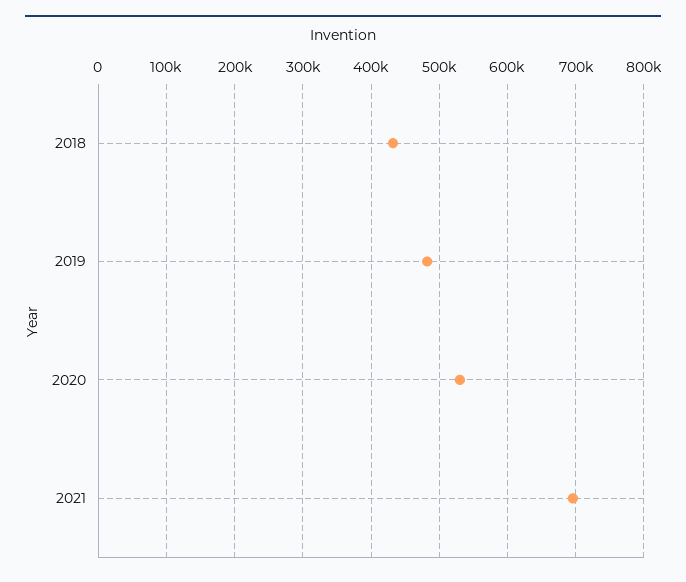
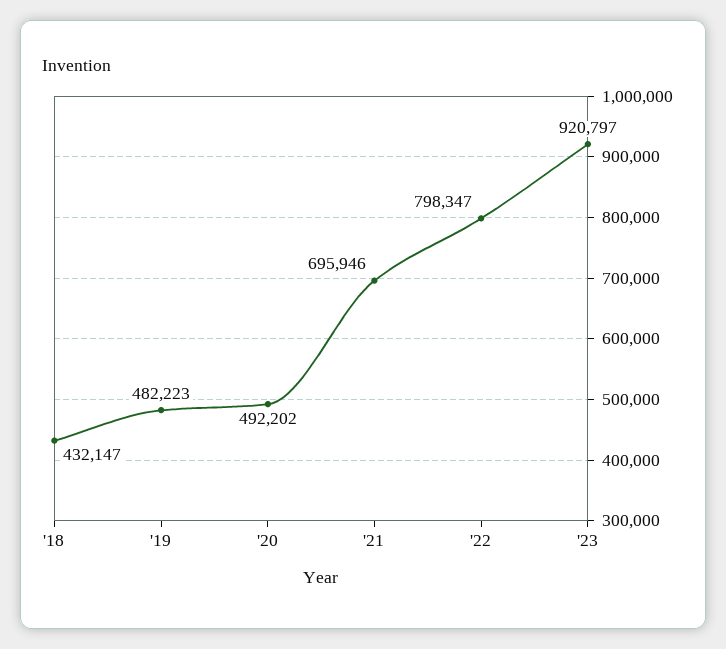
2020: 530000 -> 492202
'22: none -> 798347
'23: none -> 920797

